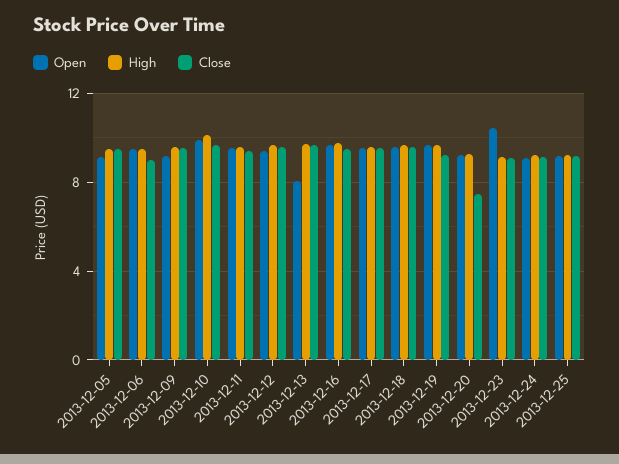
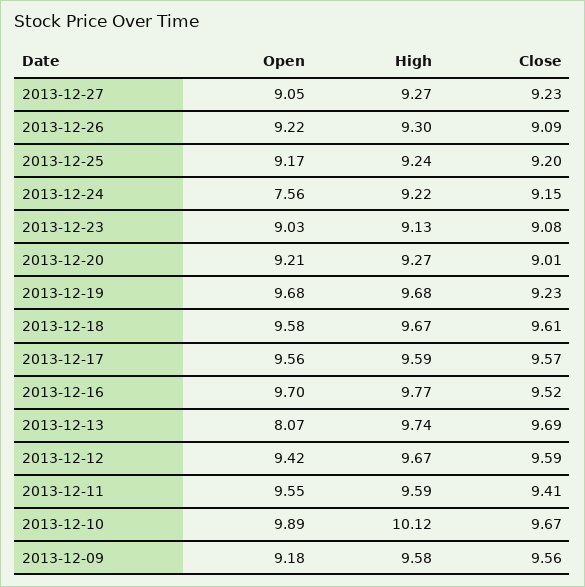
Open, 2013-12-05: 9 -> none
High, 2013-12-05: 9.5 -> none
Close, 2013-12-05: 9.5 -> none
Open, 2013-12-06: 9.5 -> none
High, 2013-12-06: 9.5 -> none
Close, 2013-12-06: 9 -> none
Close, 2013-12-20: 7.5 -> 9.01
Open, 2013-12-23: 10.5 -> 9.03
Open, 2013-12-24: 9 -> 7.56
Open, 2013-12-27: none -> 9.05
High, 2013-12-27: none -> 9.27
Close, 2013-12-27: none -> 9.23
Open, 2013-12-26: none -> 9.22
High, 2013-12-26: none -> 9.3
Close, 2013-12-26: none -> 9.09

